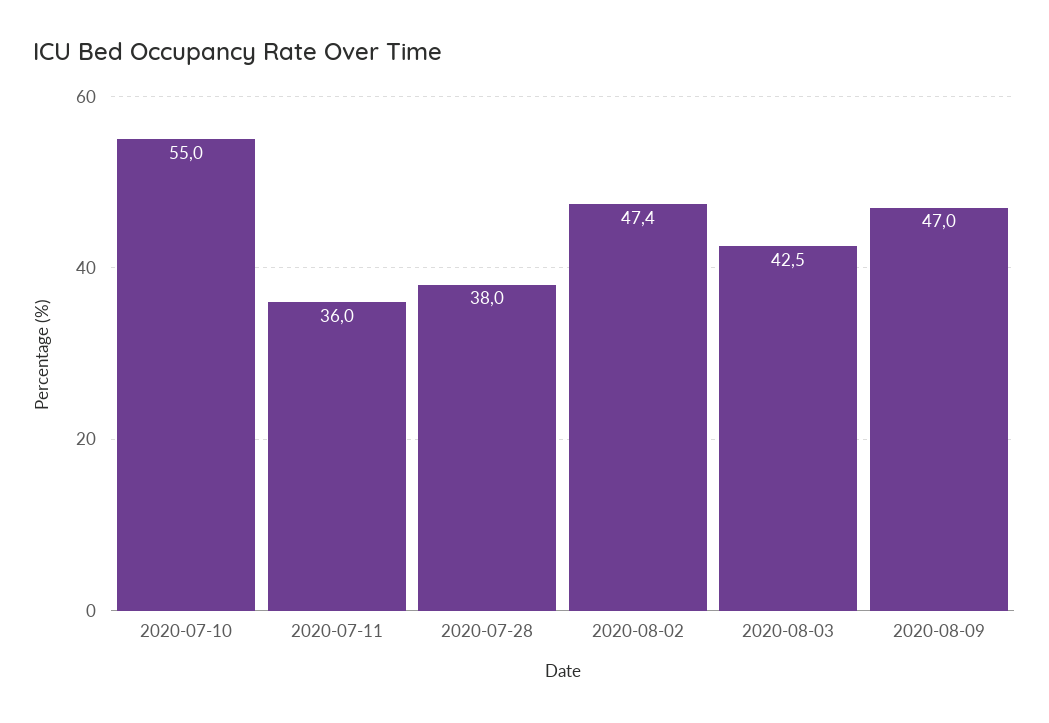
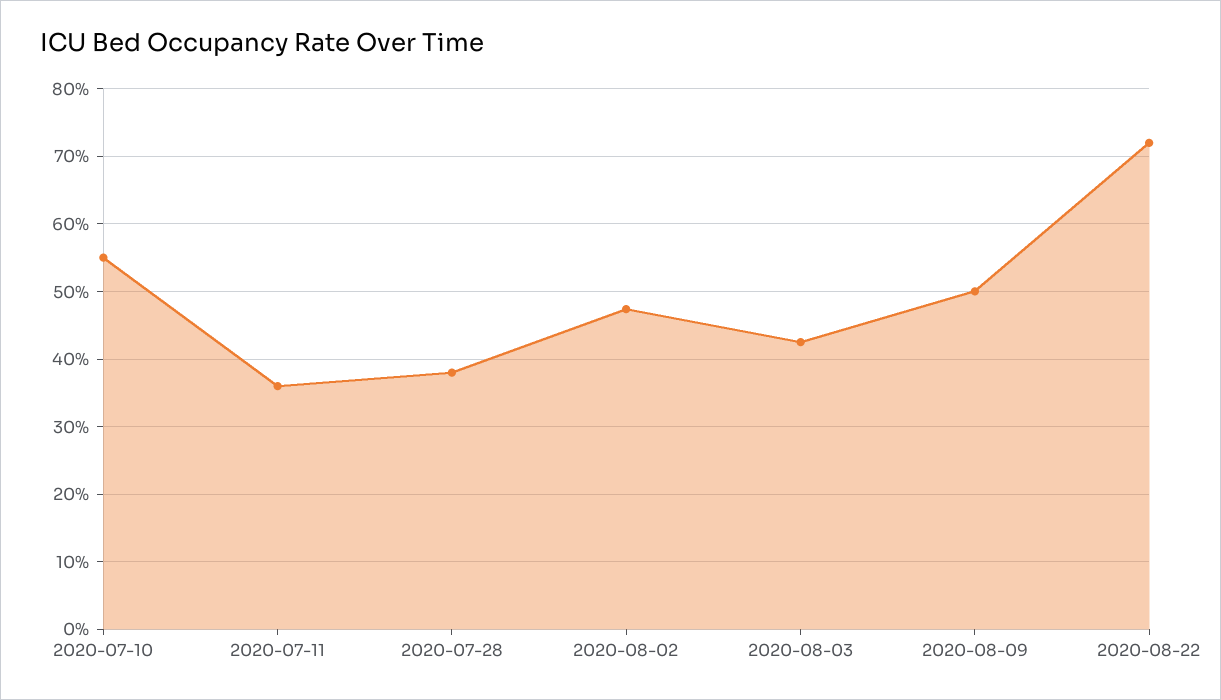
2020-08-09: 47 -> 50
2020-08-22: none -> 72

